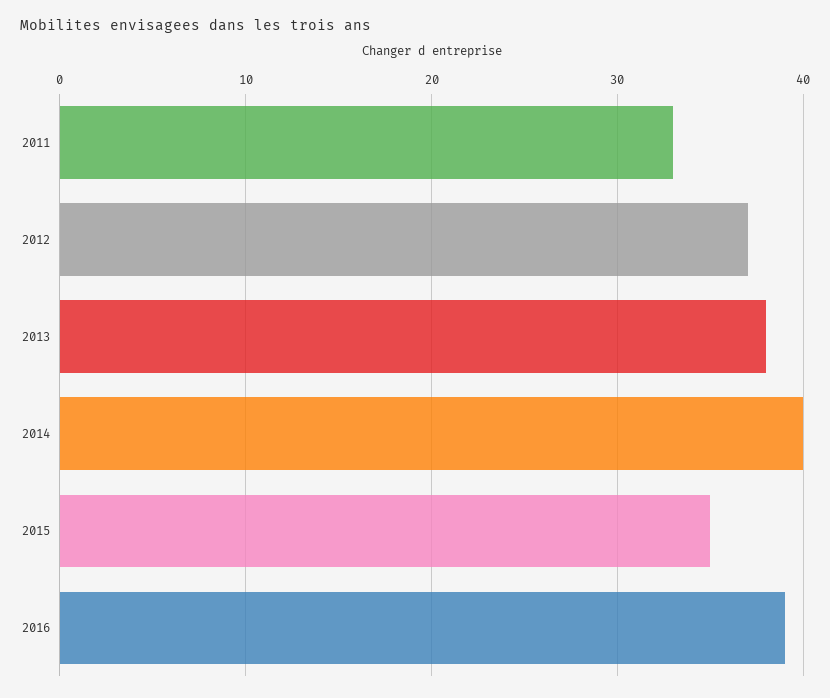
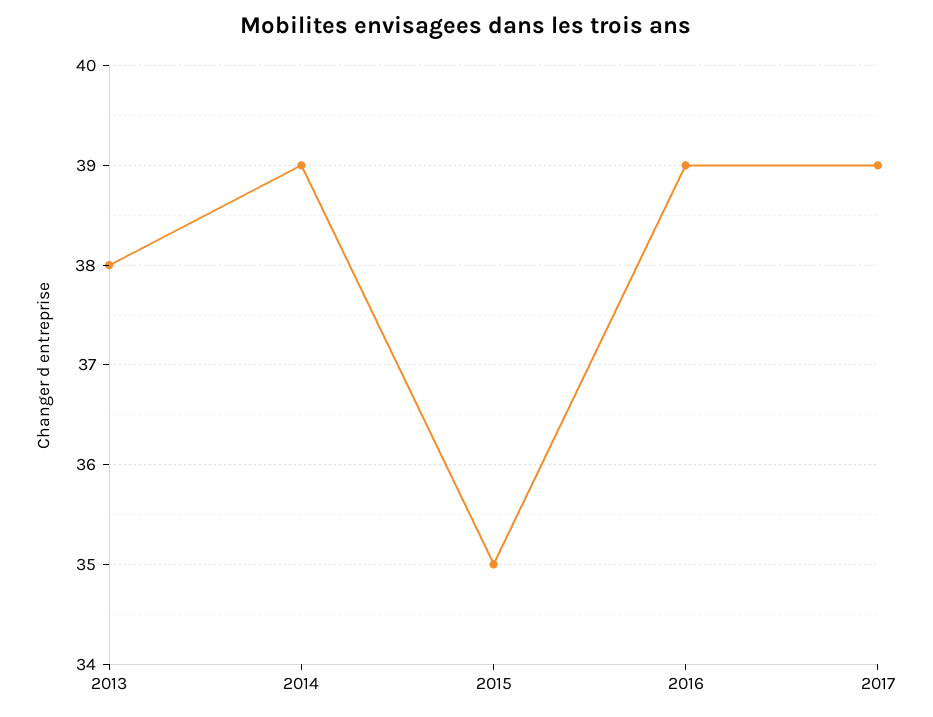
2011: 33 -> none
2012: 37 -> none
2014: 40 -> 39
2017: none -> 39

